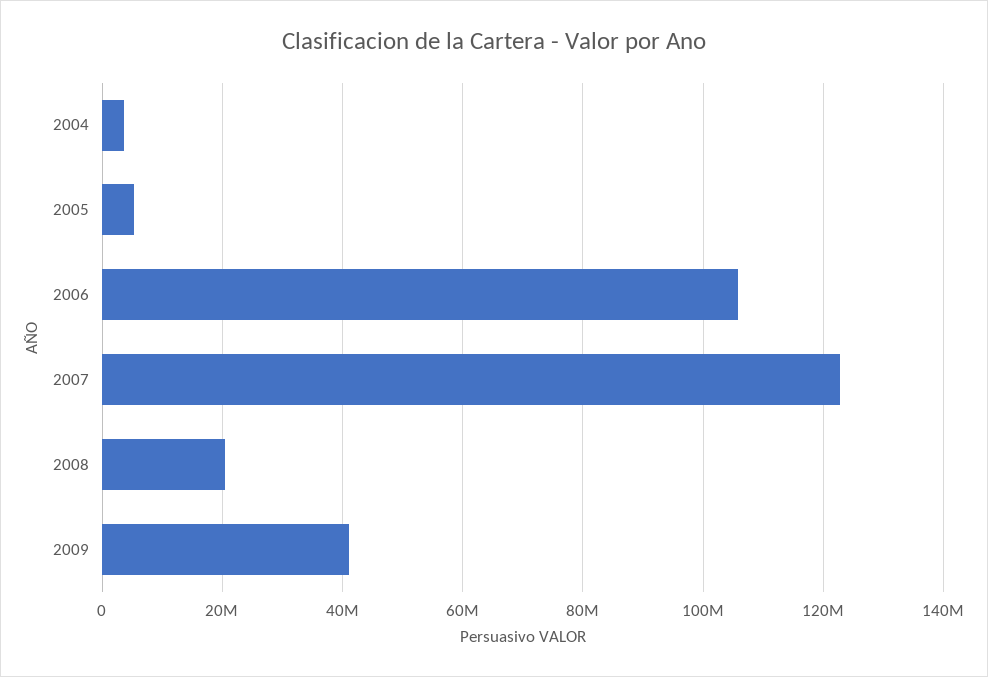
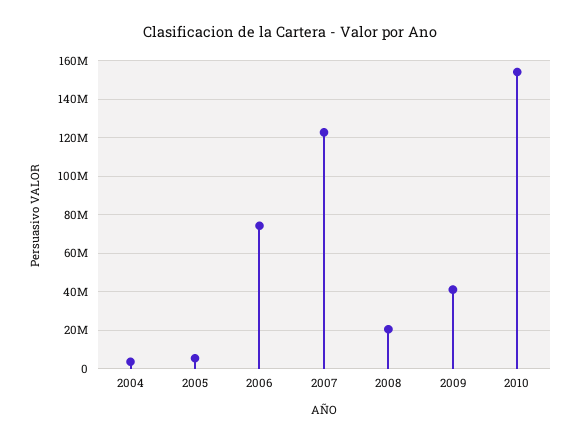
2006: 106000000 -> 75000000
2010: none -> 155000000

